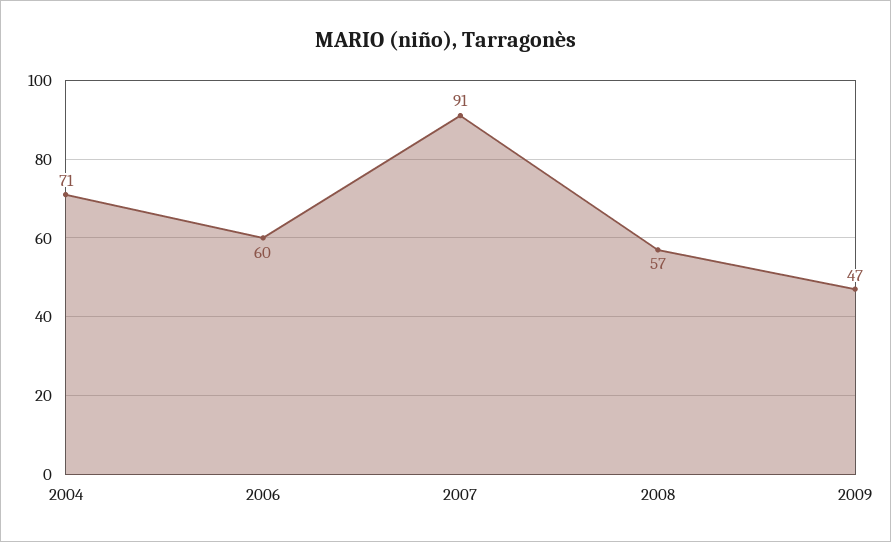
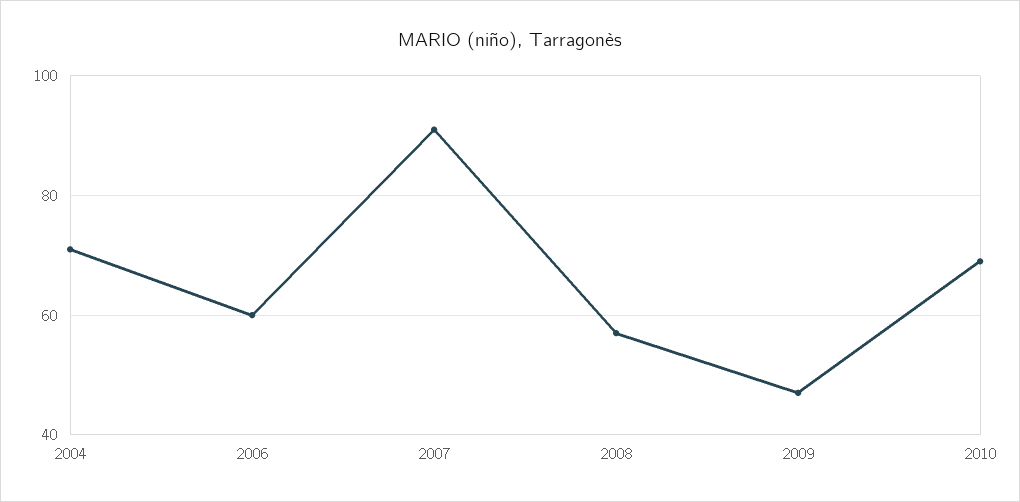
2010: none -> 70

